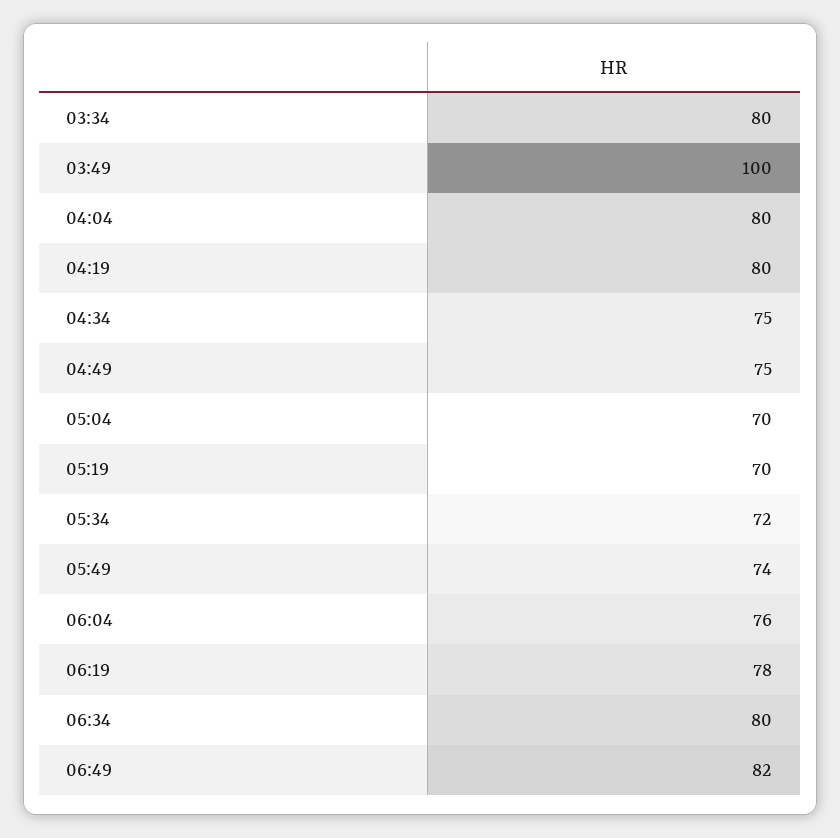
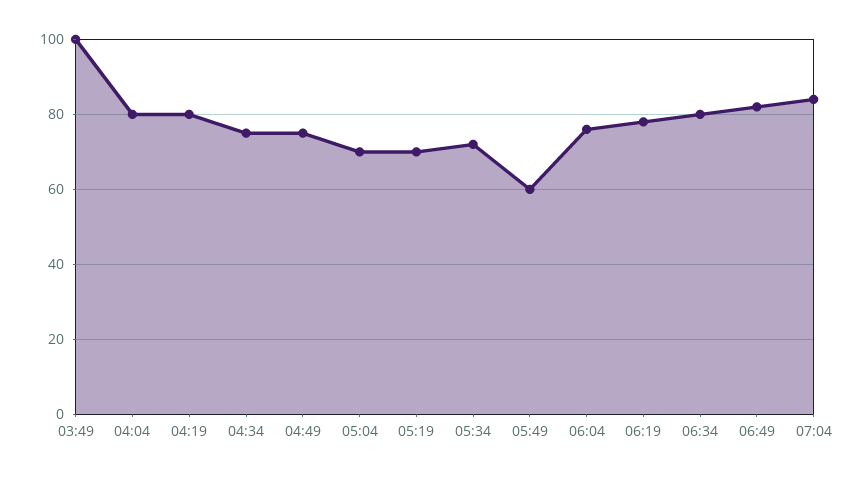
03:34: 80 -> none
05:49: 74 -> 60
07:04: none -> 85

